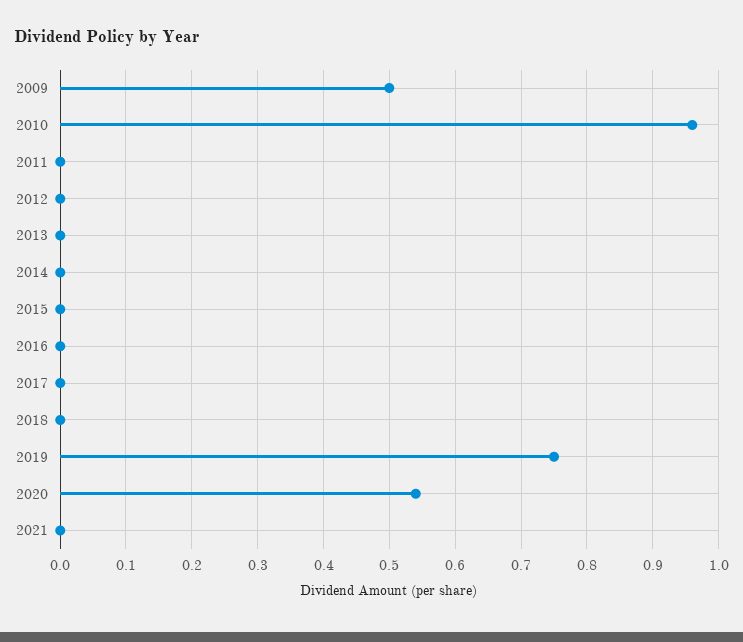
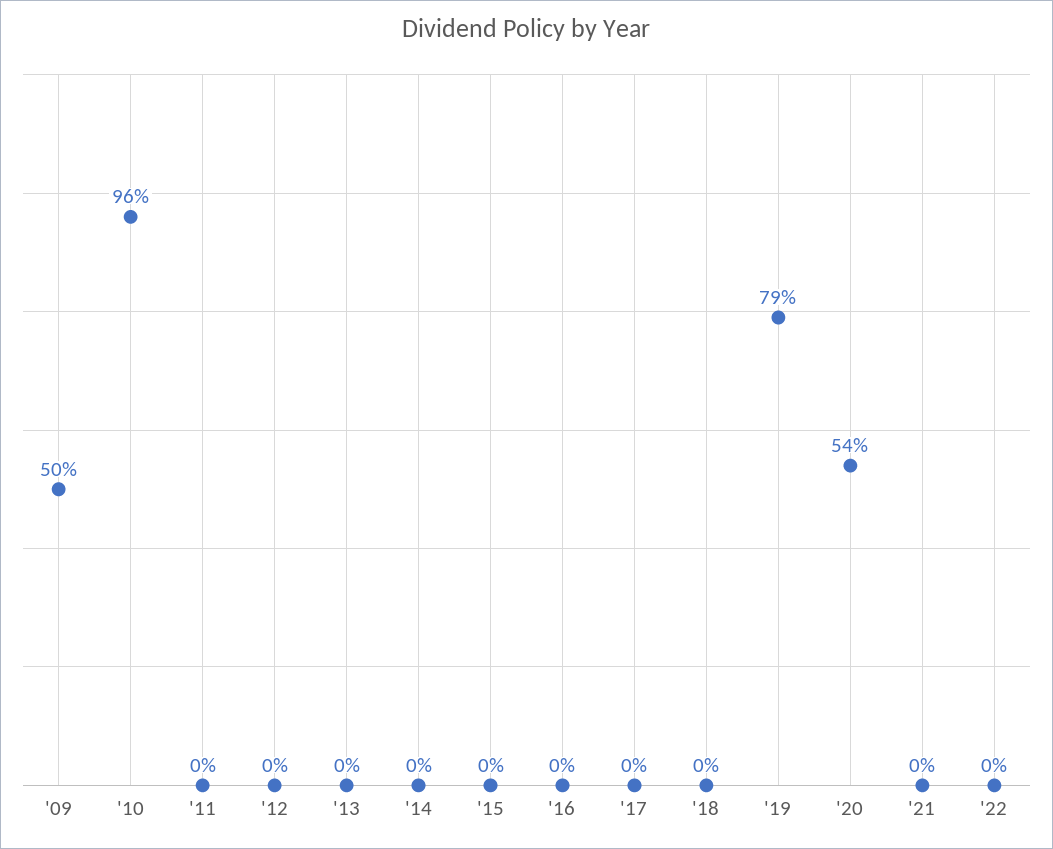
2019: 0.75 -> 0.79
'22: none -> 0

